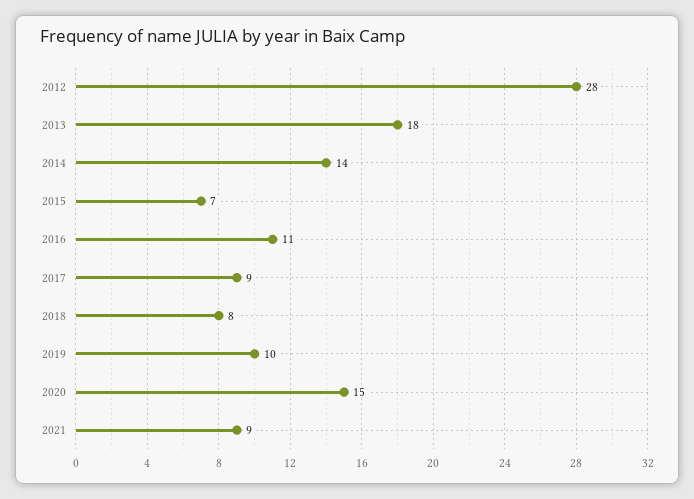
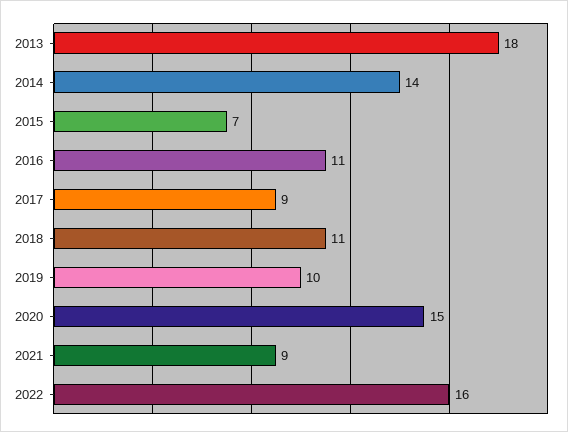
2012: 28 -> none
2018: 8 -> 11
2022: none -> 16

